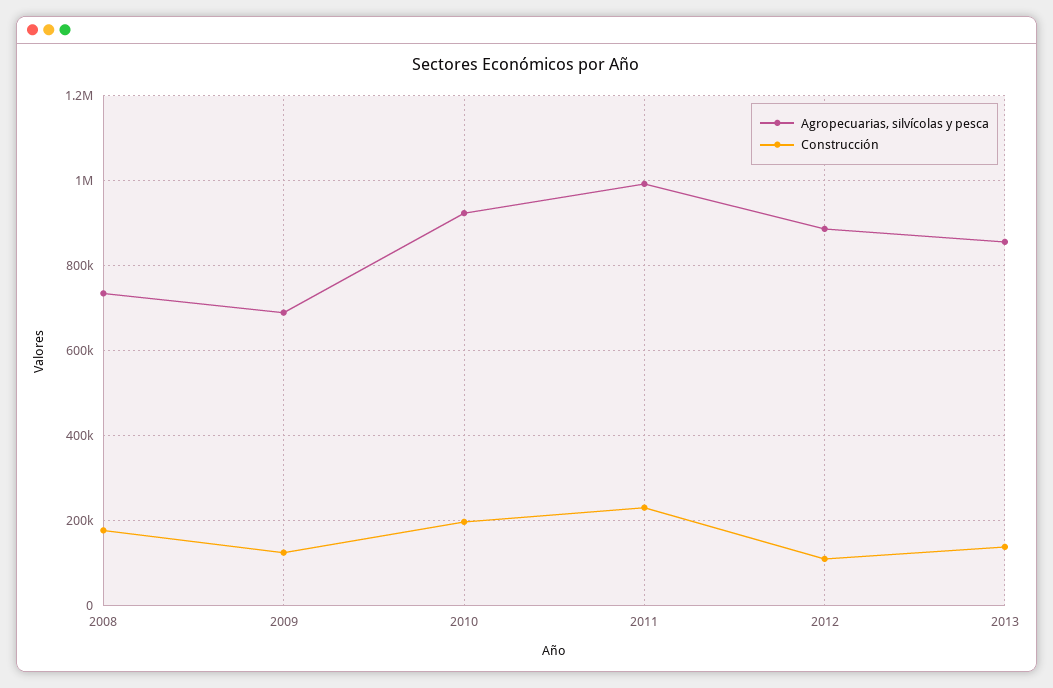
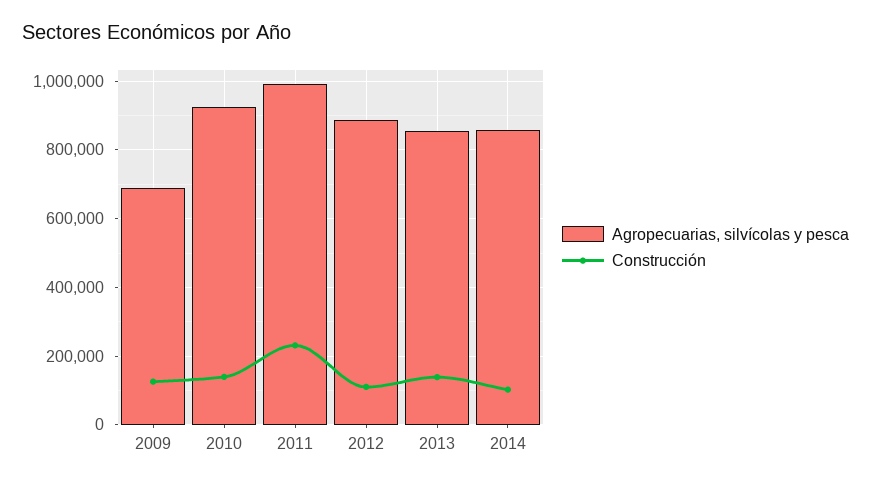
Agropecuarias, silvícolas y pesca, 2008: 740000 -> none
Construcción, 2008: 180000 -> none
Construcción, 2010: 200000 -> 140000
Agropecuarias, silvícolas y pesca, 2014: none -> 860000
Construcción, 2014: none -> 100000

